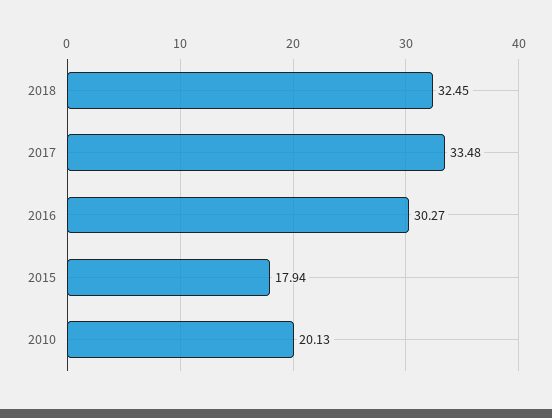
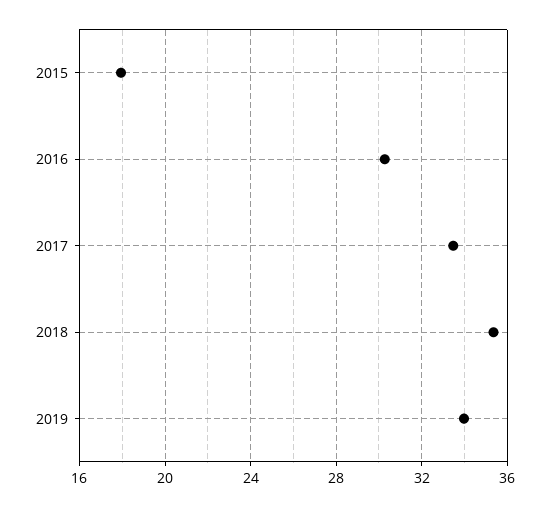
2018: 32.45 -> 35.5
2010: 20.13 -> none
2019: none -> 34

